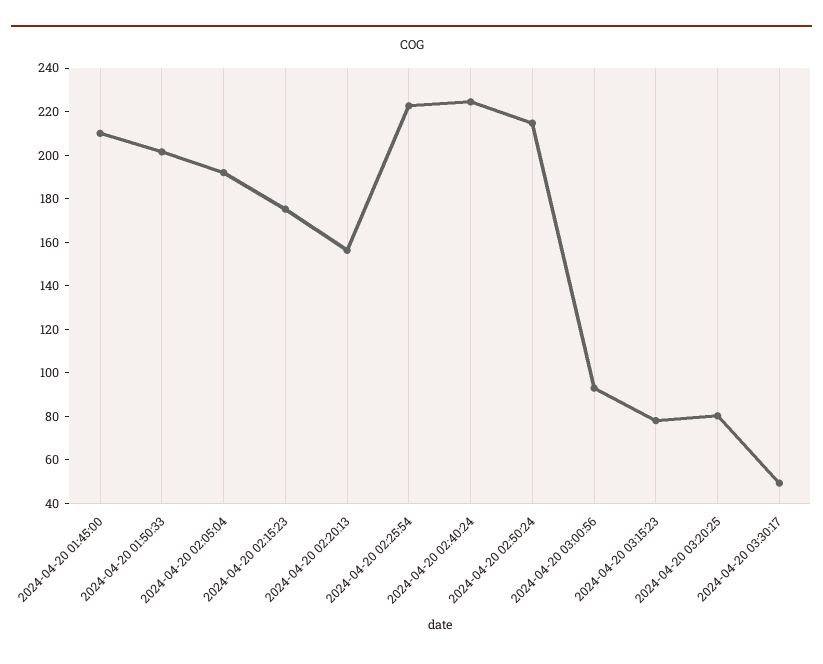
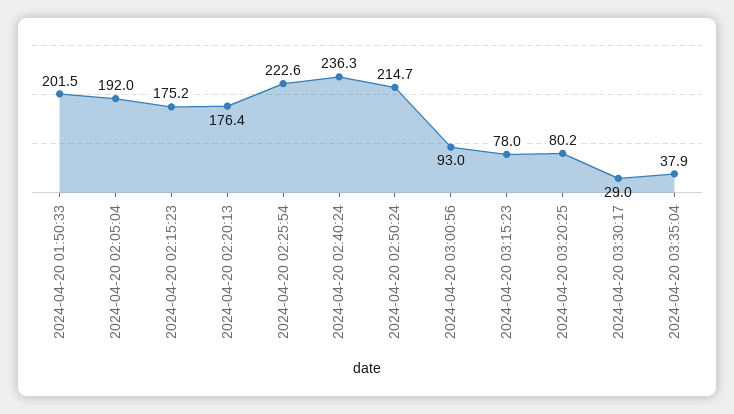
2024-04-20 01:45:00: 210 -> none
2024-04-20 02:20:13: 155 -> 176.4
2024-04-20 02:40:24: 225 -> 236.3
2024-04-20 03:30:17: 50 -> 29
2024-04-20 03:35:04: none -> 37.9

